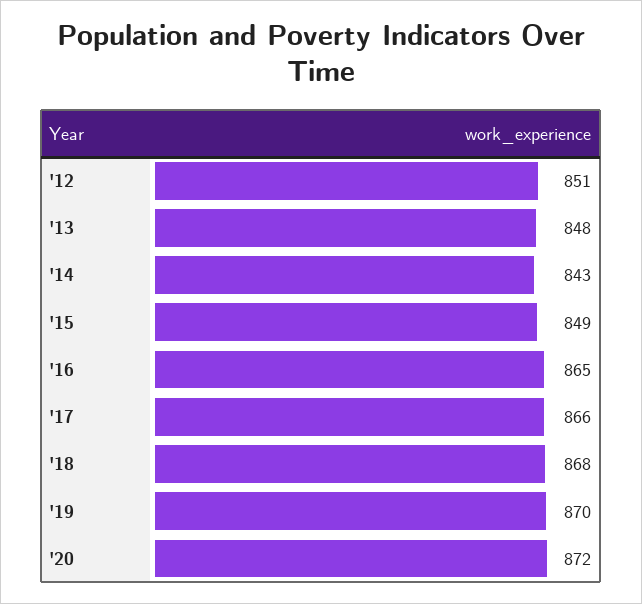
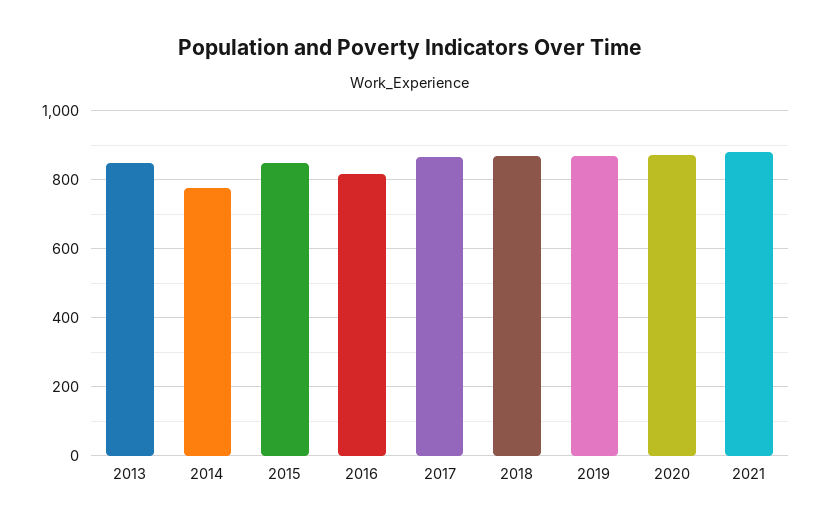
'12: 851 -> none
'14: 843 -> 780
'16: 865 -> 820
2021: none -> 880

